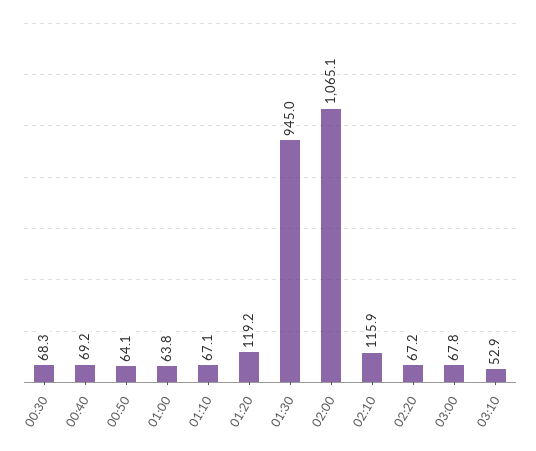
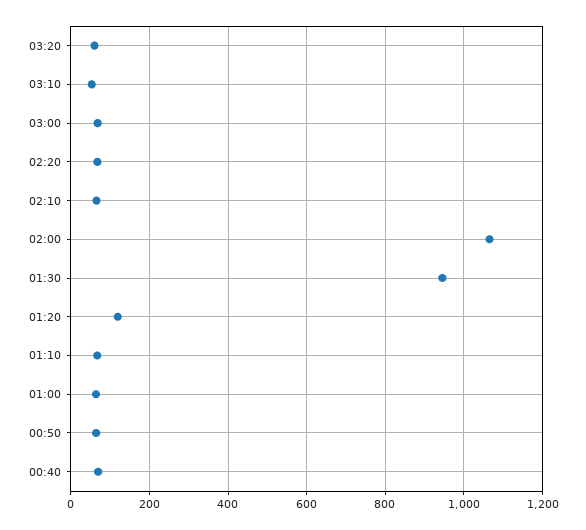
00:30: 68.3 -> none
02:10: 115.9 -> 60
03:20: none -> 60

